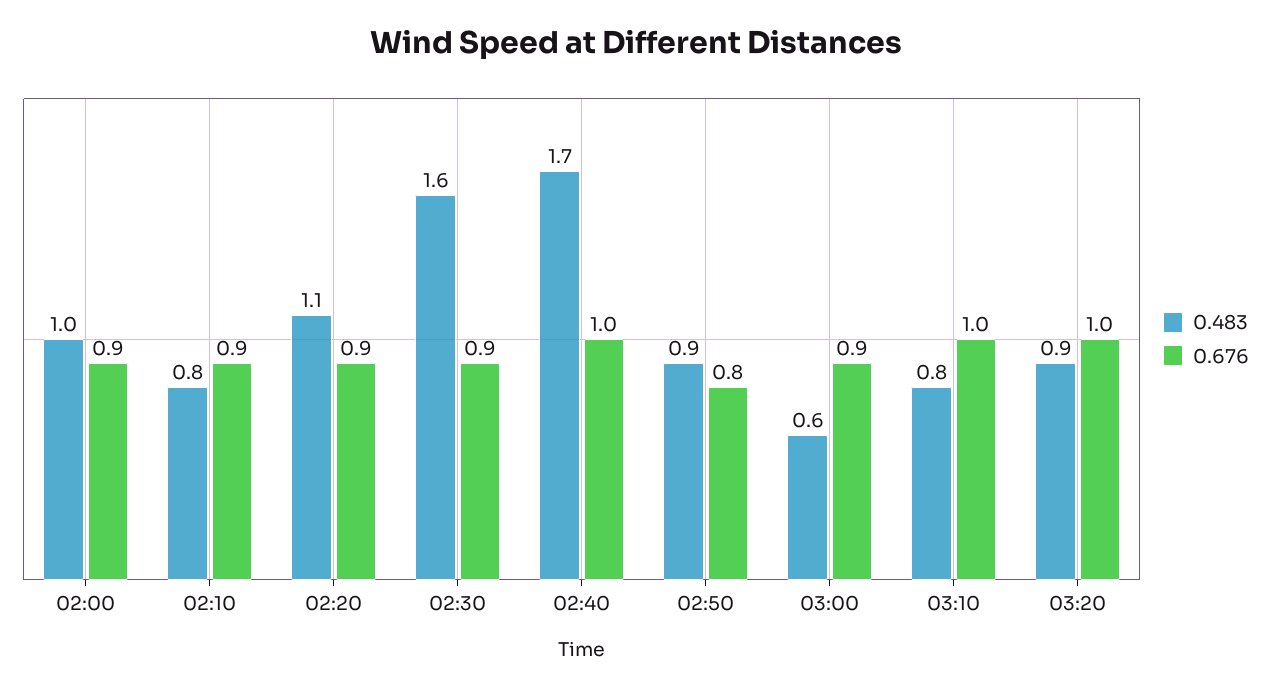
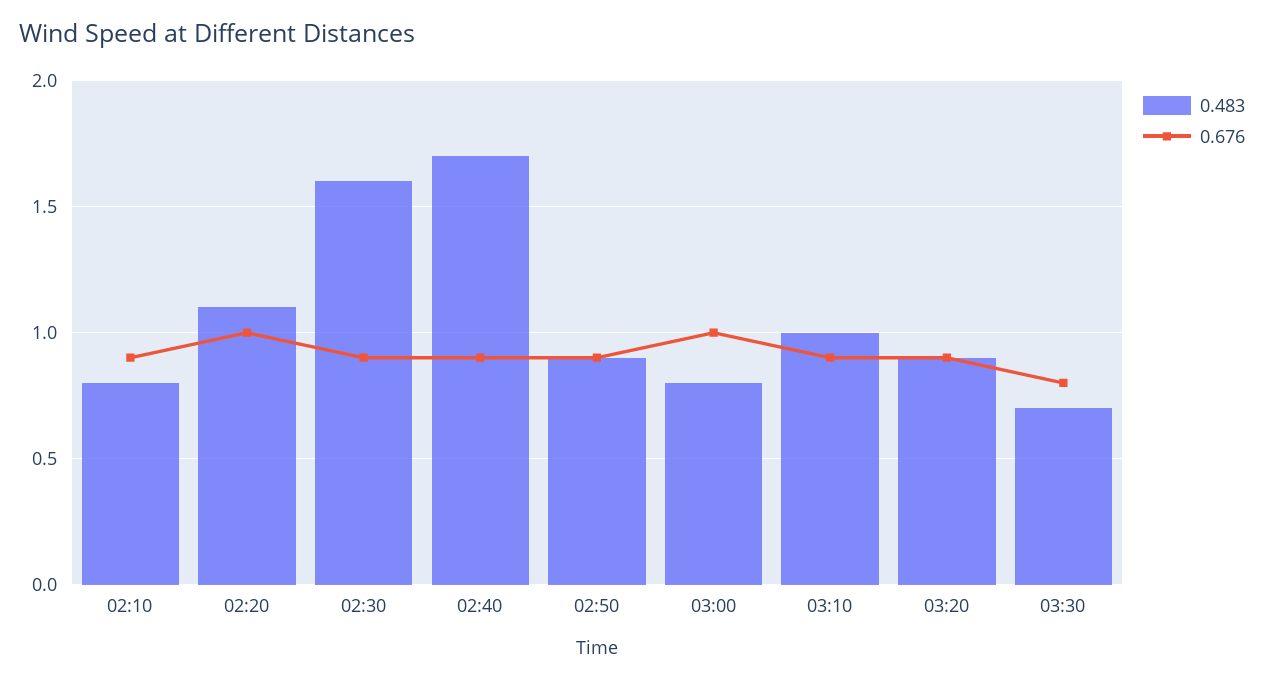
0.483, 02:00: 1 -> none
0.676, 02:00: 0.9 -> none
0.676, 02:20: 0.9 -> 1
0.676, 02:40: 1 -> 0.9
0.676, 02:50: 0.8 -> 0.9
0.483, 03:00: 0.6 -> 0.8
0.676, 03:00: 0.9 -> 1
0.483, 03:10: 0.8 -> 1
0.676, 03:10: 1 -> 0.9
0.676, 03:20: 1 -> 0.9
0.483, 03:30: none -> 0.7
0.676, 03:30: none -> 0.8

